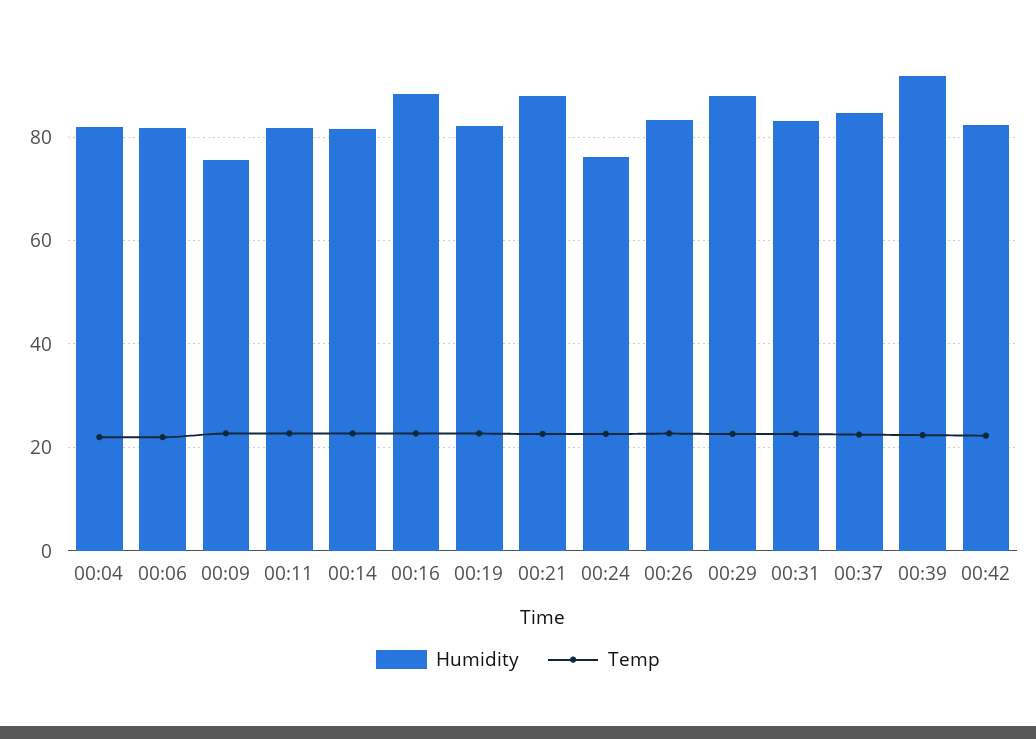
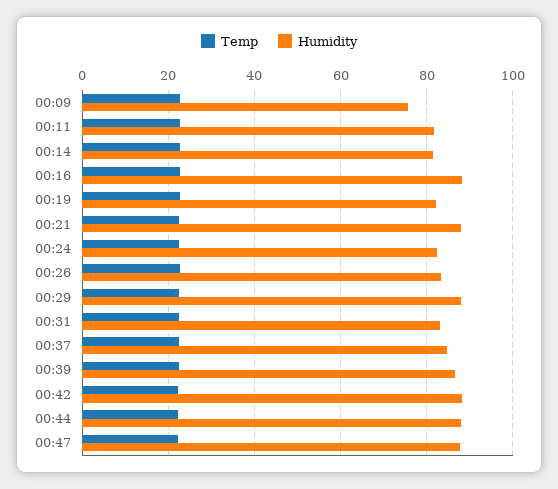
Humidity, 00:04: 82 -> none
Temp, 00:04: 22 -> none
Humidity, 00:06: 82 -> none
Temp, 00:06: 22 -> none
Humidity, 00:24: 76 -> 82
Humidity, 00:39: 92 -> 86
Humidity, 00:42: 82 -> 88
Temp, 00:44: none -> 22
Humidity, 00:44: none -> 88
Temp, 00:47: none -> 22
Humidity, 00:47: none -> 88

